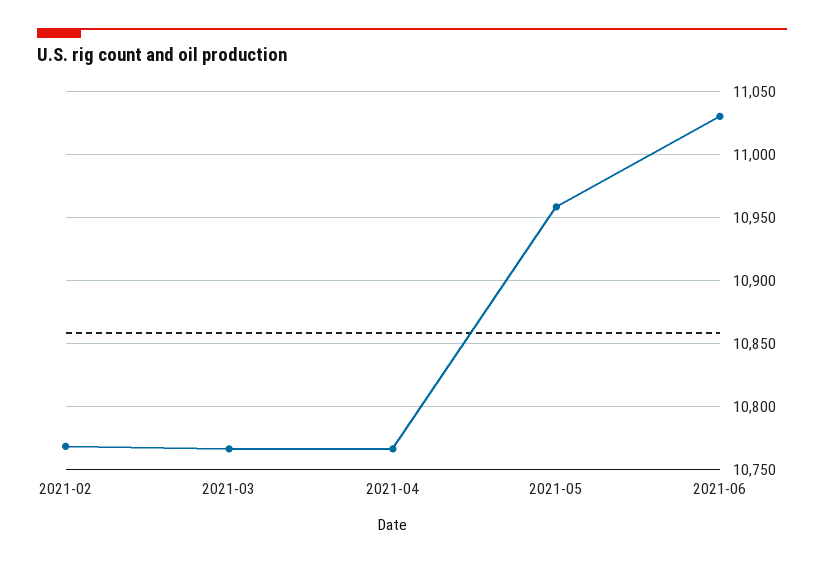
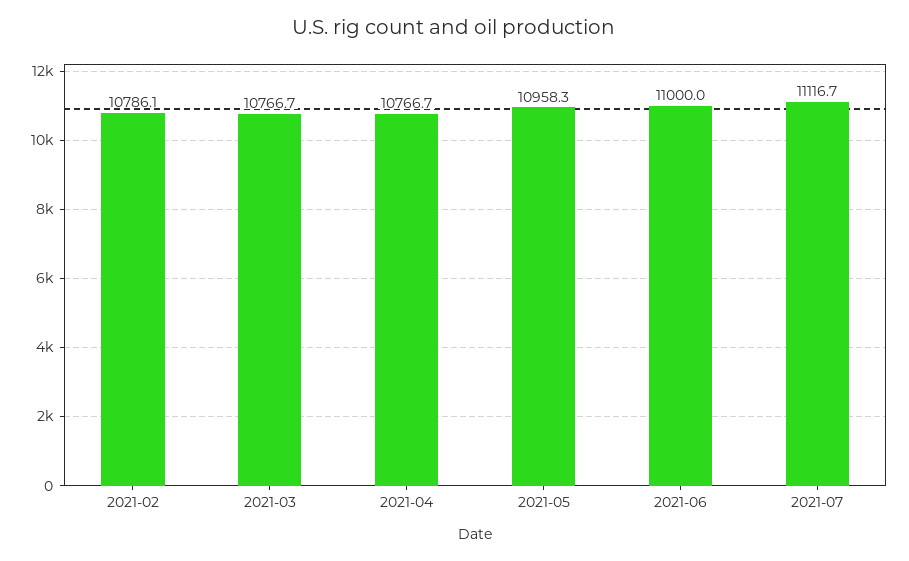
2021-02: 10770 -> 10786.1
2021-06: 11030 -> 11000
2021-07: none -> 11116.7

